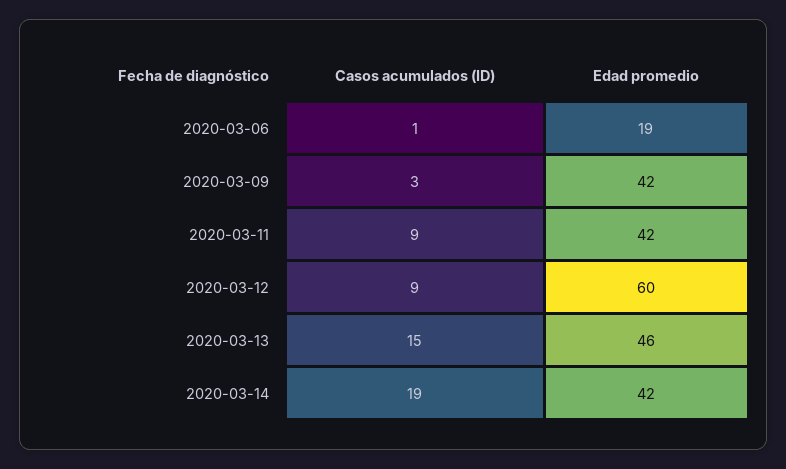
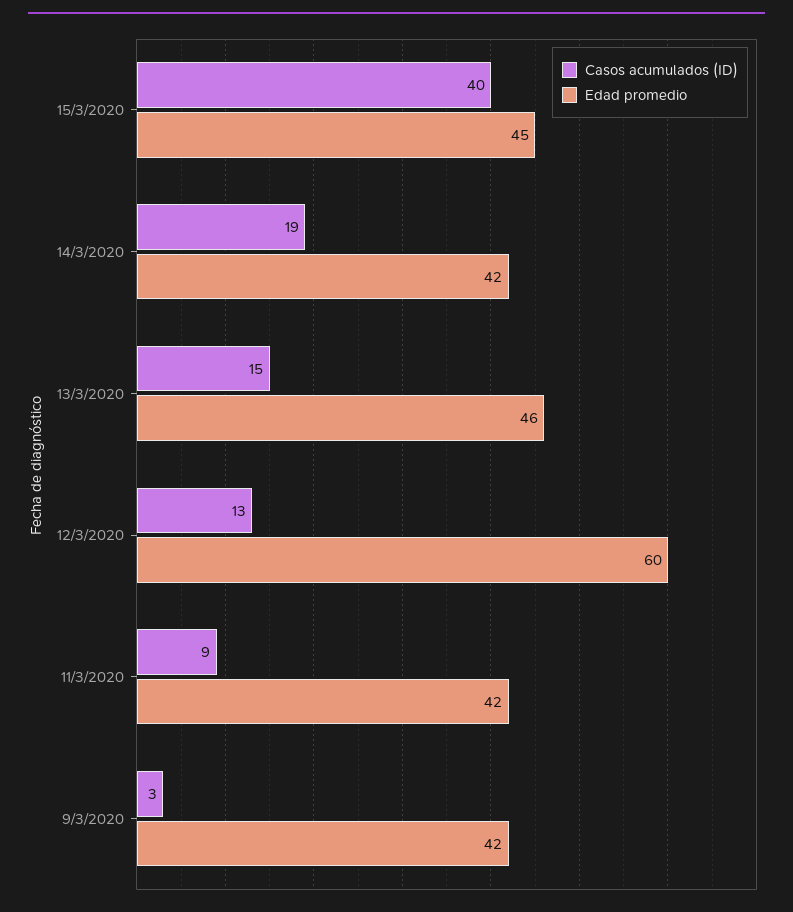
Casos acumulados (ID), 2020-03-06: 1 -> none
Edad promedio, 2020-03-06: 19 -> none
Casos acumulados (ID), 2020-03-12: 9 -> 13
Casos acumulados (ID), 15/3/2020: none -> 40
Edad promedio, 15/3/2020: none -> 45

